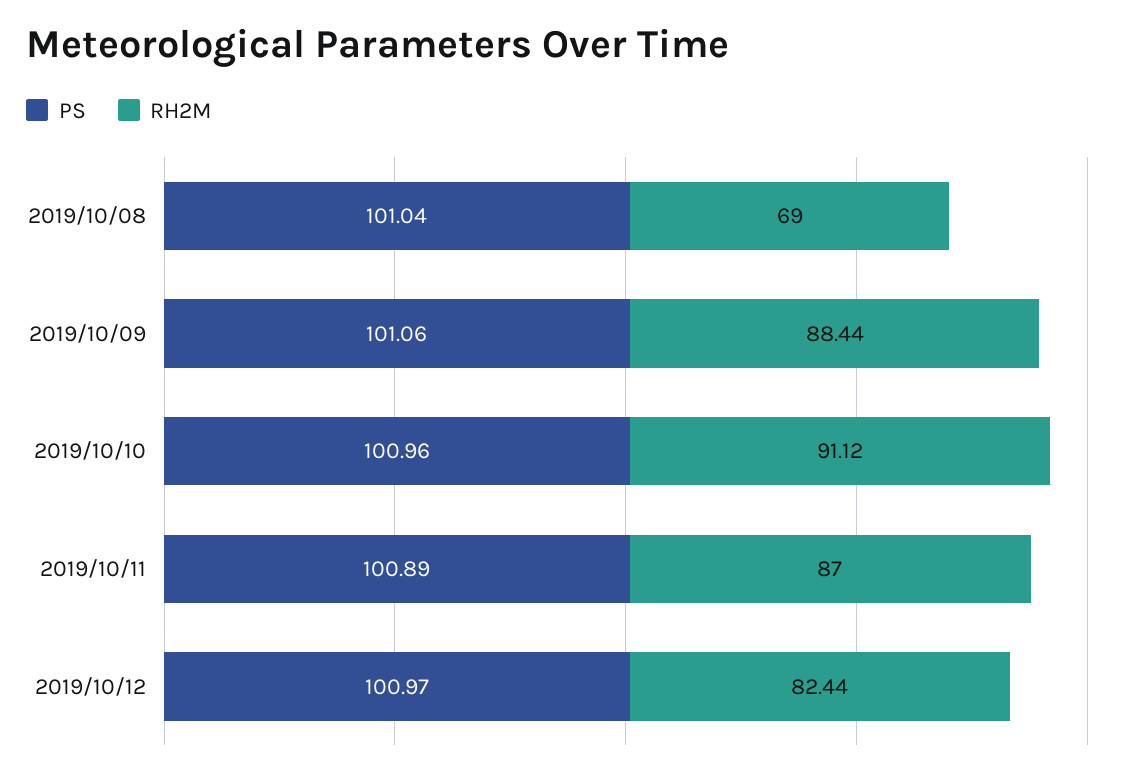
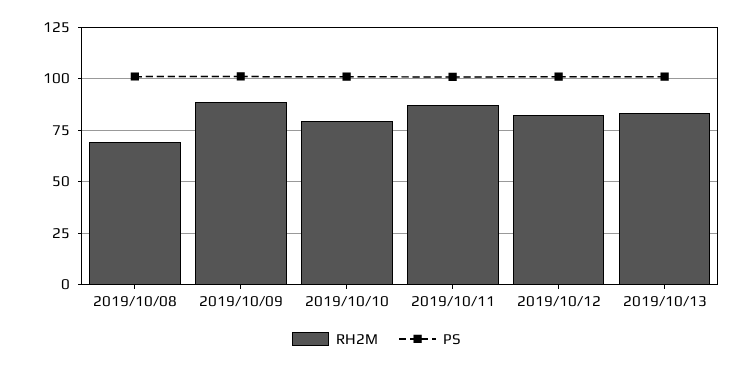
RH2M, 2019/10/10: 91.12 -> 80
RH2M, 2019/10/13: none -> 85
PS, 2019/10/13: none -> 100

